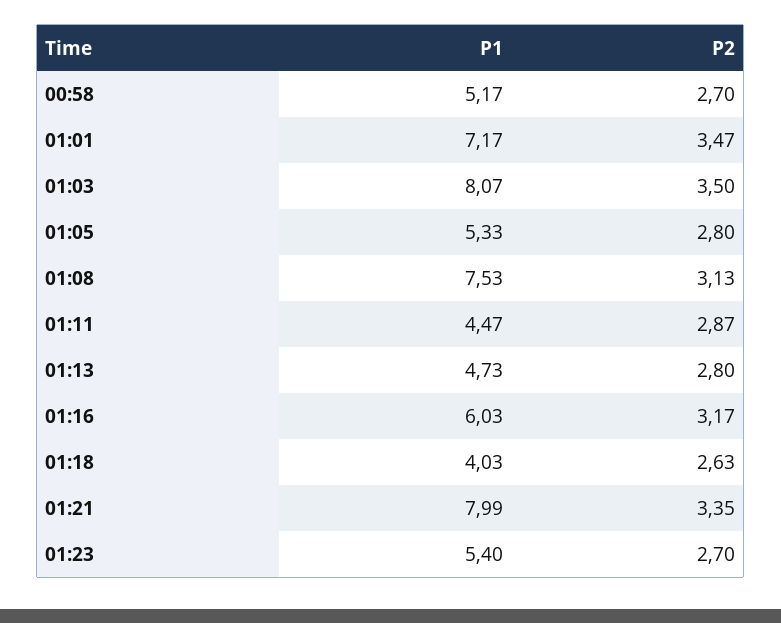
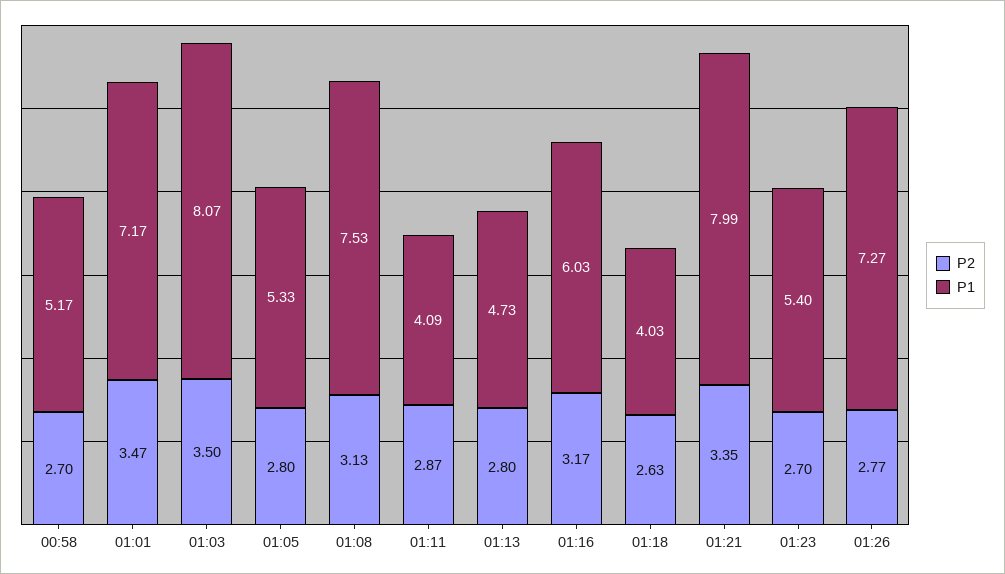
P1, 01:11: 4.47 -> 4.09
P2, 01:26: none -> 2.77
P1, 01:26: none -> 7.27

